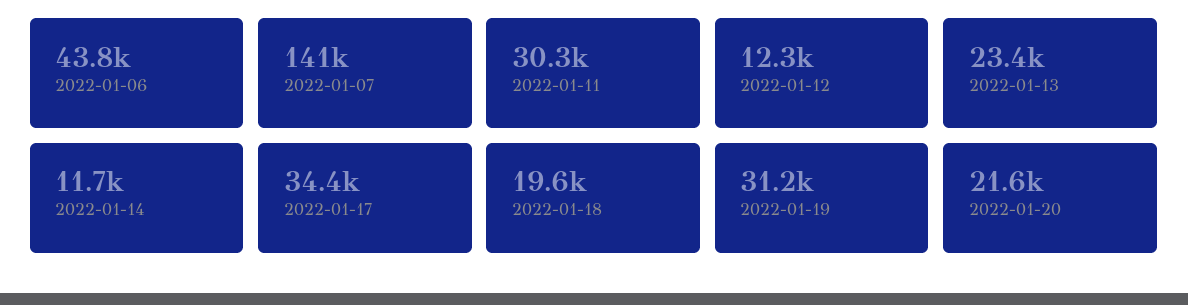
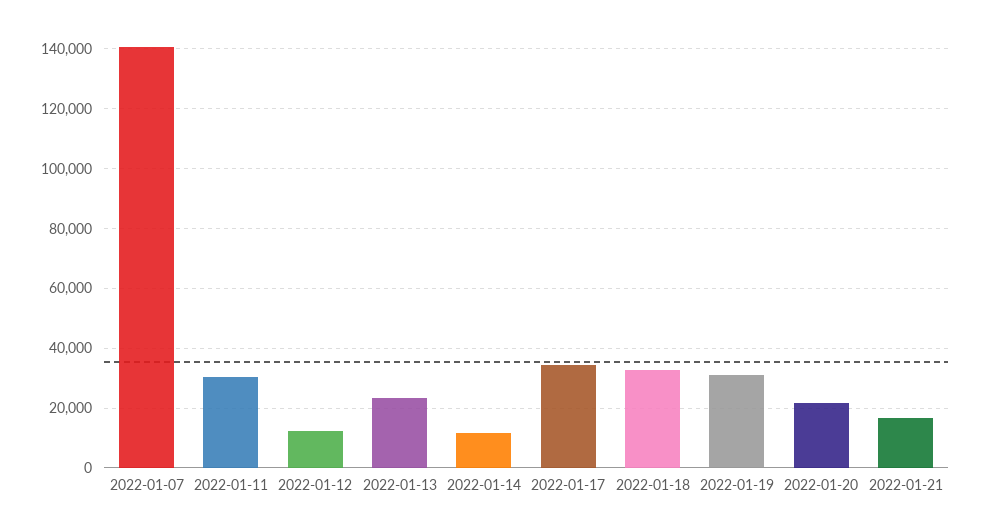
2022-01-06: 43800 -> none
2022-01-18: 19600 -> 32500
2022-01-21: none -> 17500

